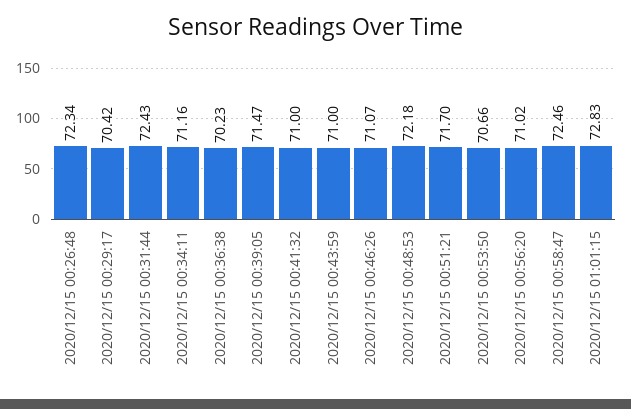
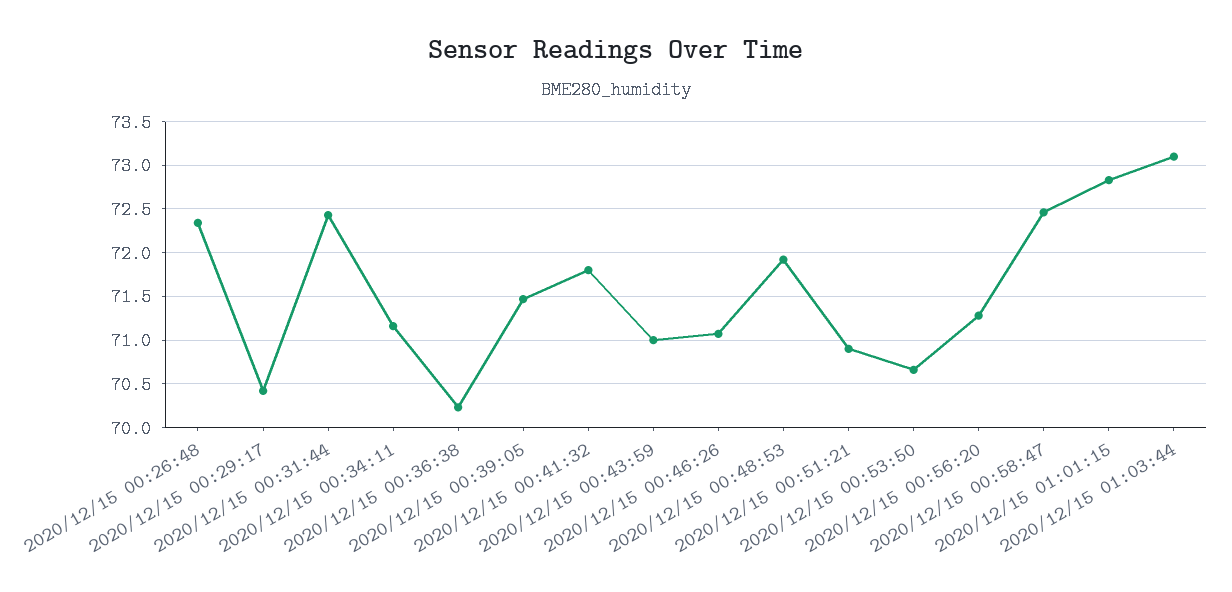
2020/12/15 00:41:32: 71 -> 71.8
2020/12/15 00:48:53: 72.18 -> 71.9
2020/12/15 00:51:21: 71.7 -> 70.9
2020/12/15 00:56:20: 71.02 -> 71.3
2020/12/15 01:03:44: none -> 73.1

